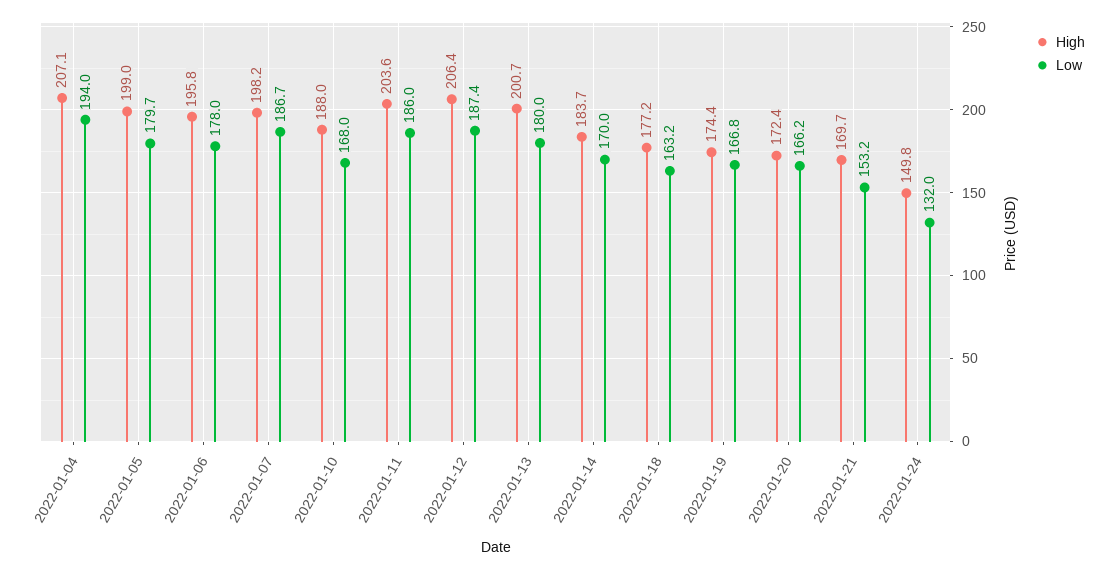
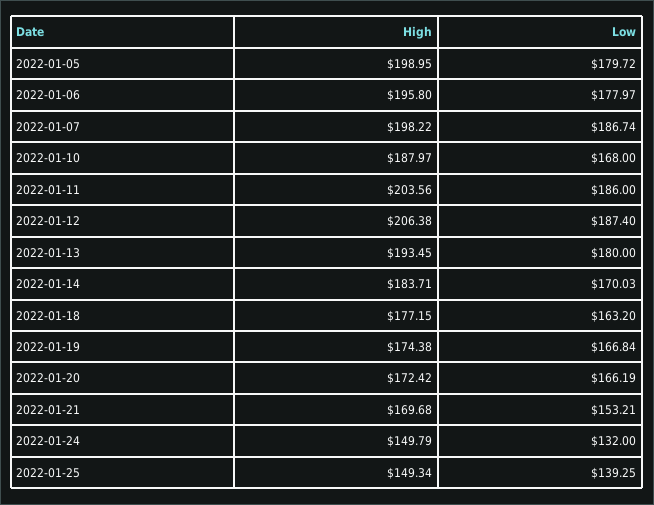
High, 2022-01-04: 207.1 -> none
Low, 2022-01-04: 194 -> none
High, 2022-01-13: 200.7 -> 193.45
High, 2022-01-25: none -> 149.34
Low, 2022-01-25: none -> 139.25

